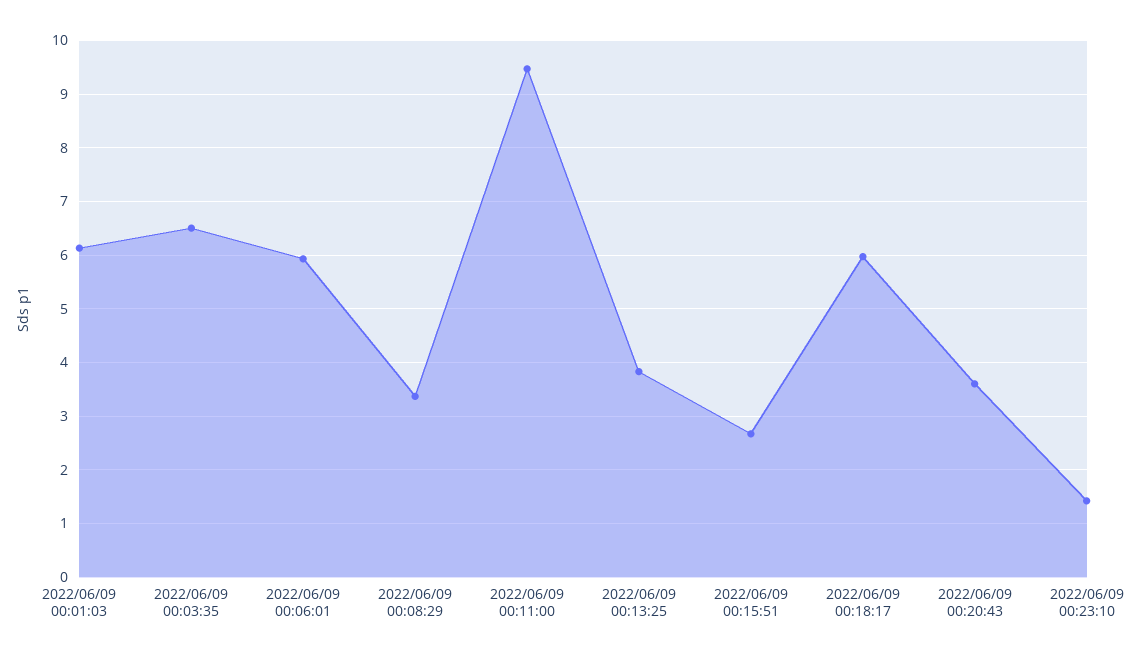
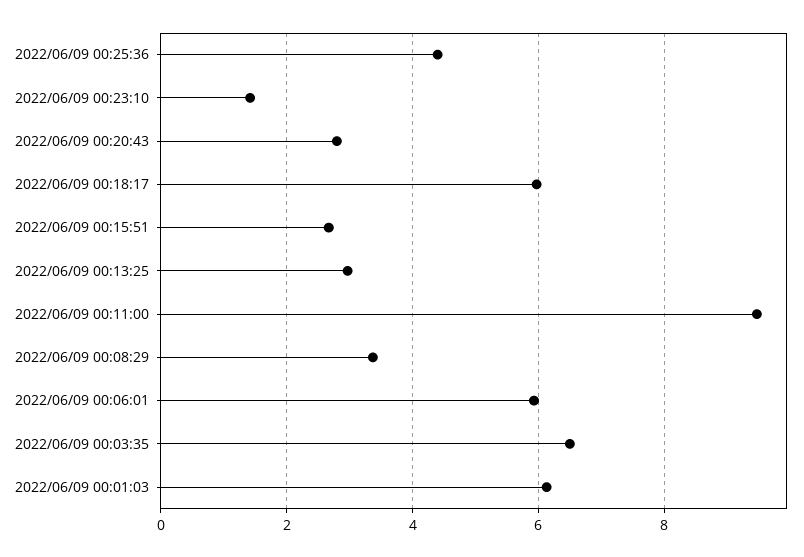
2022/06/09 00:13:25: 3.8 -> 3
2022/06/09 00:20:43: 3.6 -> 2.8
2022/06/09 00:25:36: none -> 4.4

